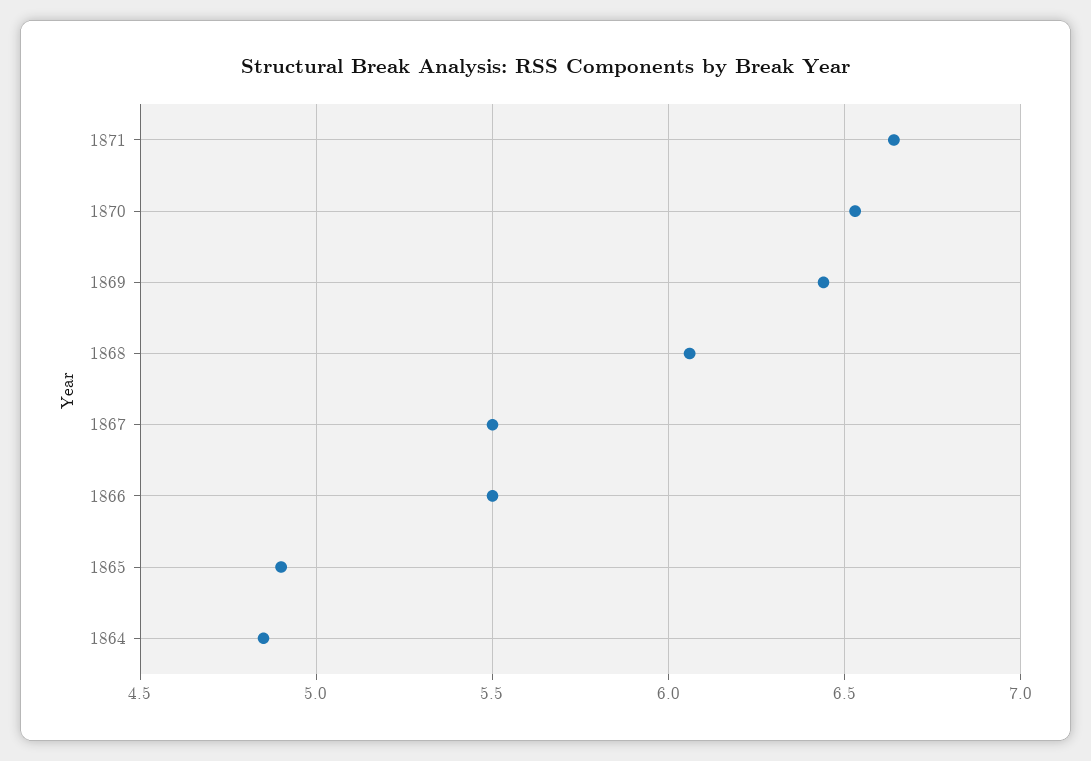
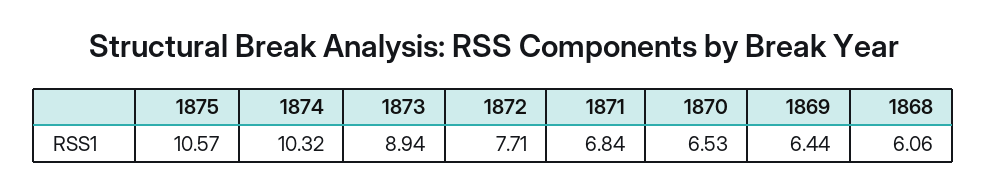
1871: 6.65 -> 6.84
1867: 5.5 -> none
1866: 5.5 -> none
1865: 4.9 -> none
1864: 4.85 -> none
1875: none -> 10.57
1874: none -> 10.32
1873: none -> 8.94
1872: none -> 7.71

